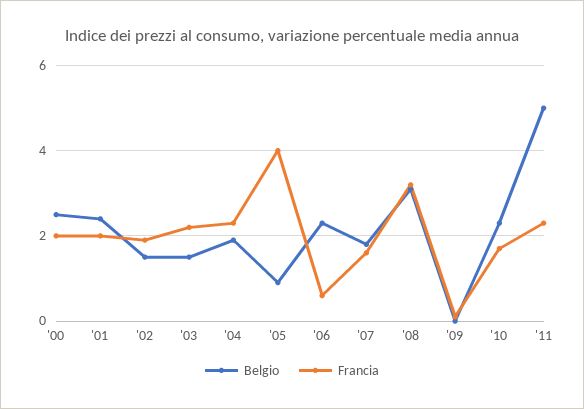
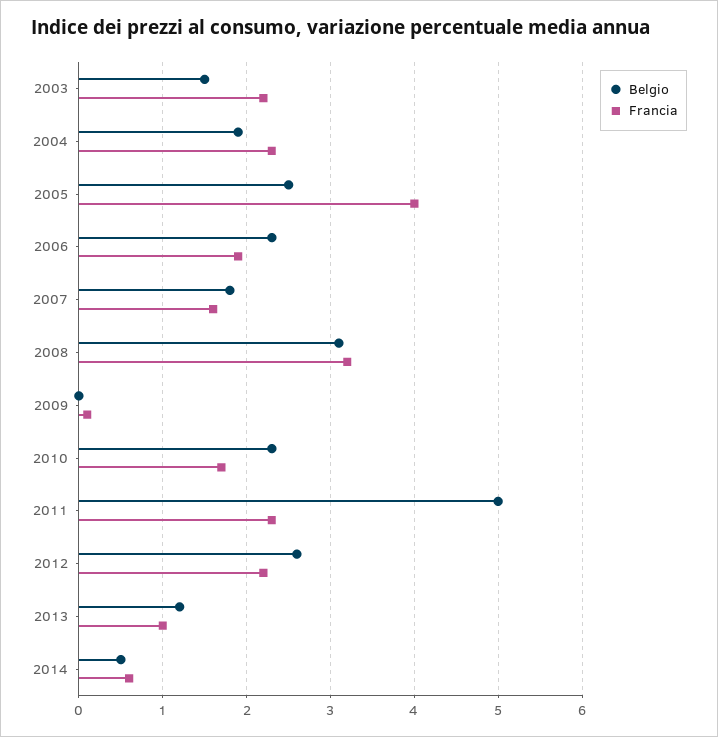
Belgio, '00: 2.5 -> none
Francia, '00: 2 -> none
Belgio, '01: 2.5 -> none
Francia, '01: 2 -> none
Belgio, '02: 1.5 -> none
Francia, '02: 2 -> none
Belgio, '05: 1 -> 2.5
Francia, '06: 0.5 -> 1.9
Belgio, 2012: none -> 2.6
Francia, 2012: none -> 2.2
Belgio, 2013: none -> 1.2
Francia, 2013: none -> 1
Belgio, 2014: none -> 0.5
Francia, 2014: none -> 0.6

